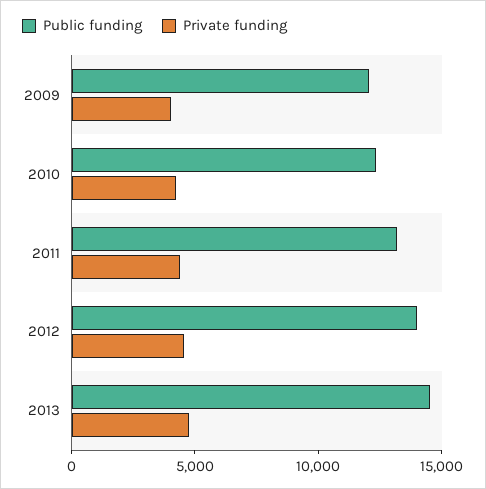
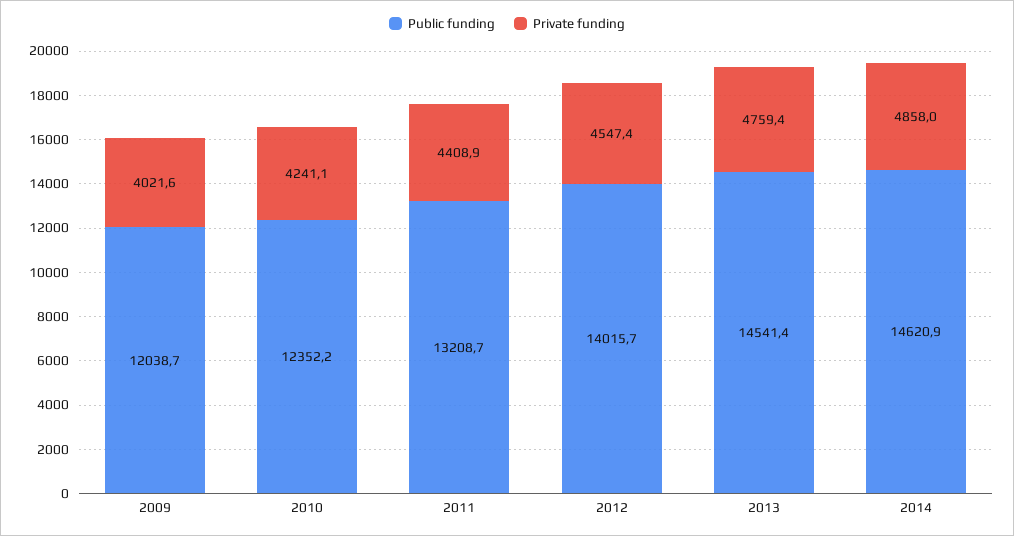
Public funding, 2014: none -> 14620.9
Private funding, 2014: none -> 4858

